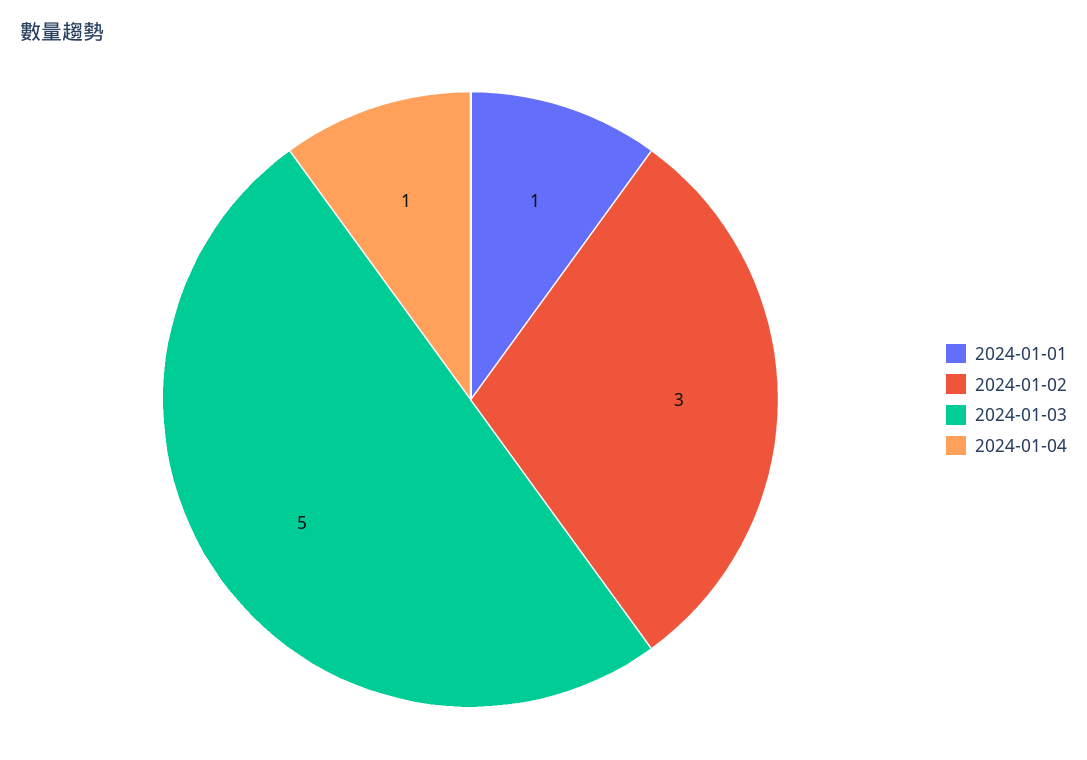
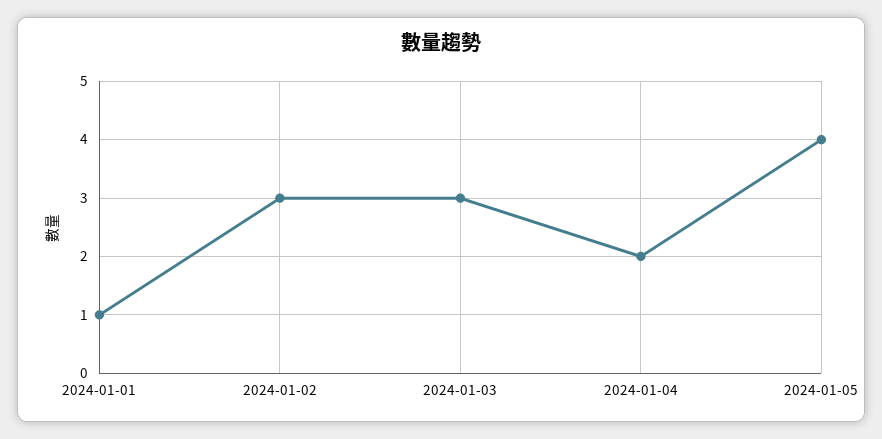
2024-01-03: 5 -> 3
2024-01-04: 1 -> 2
2024-01-05: none -> 4

